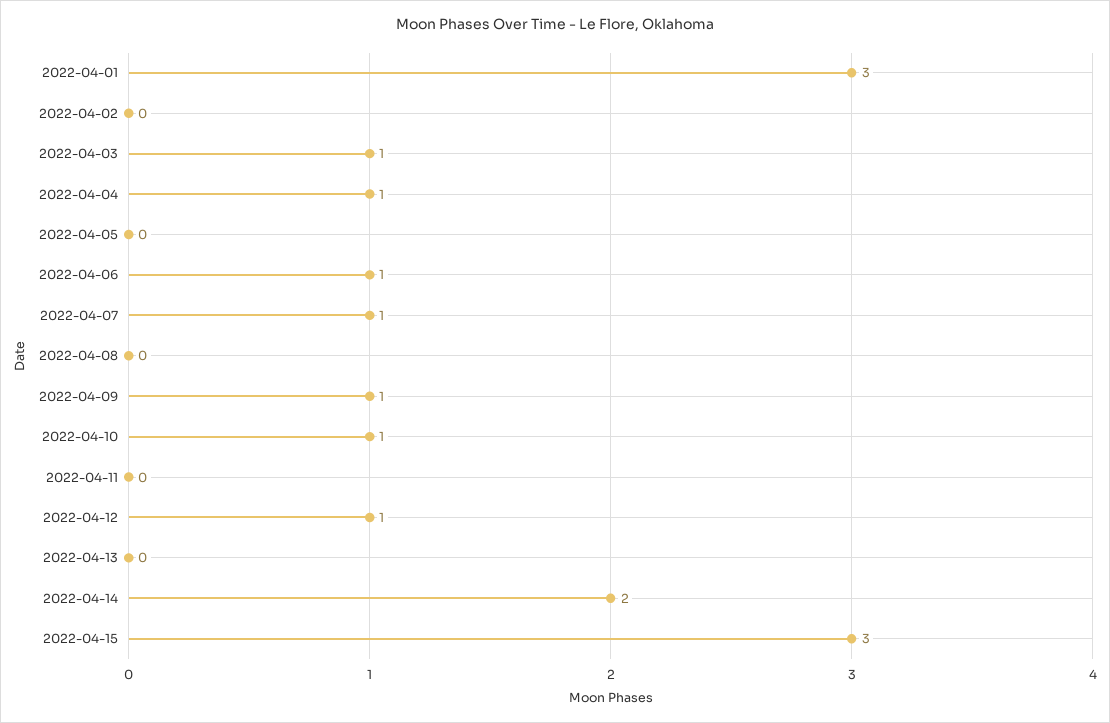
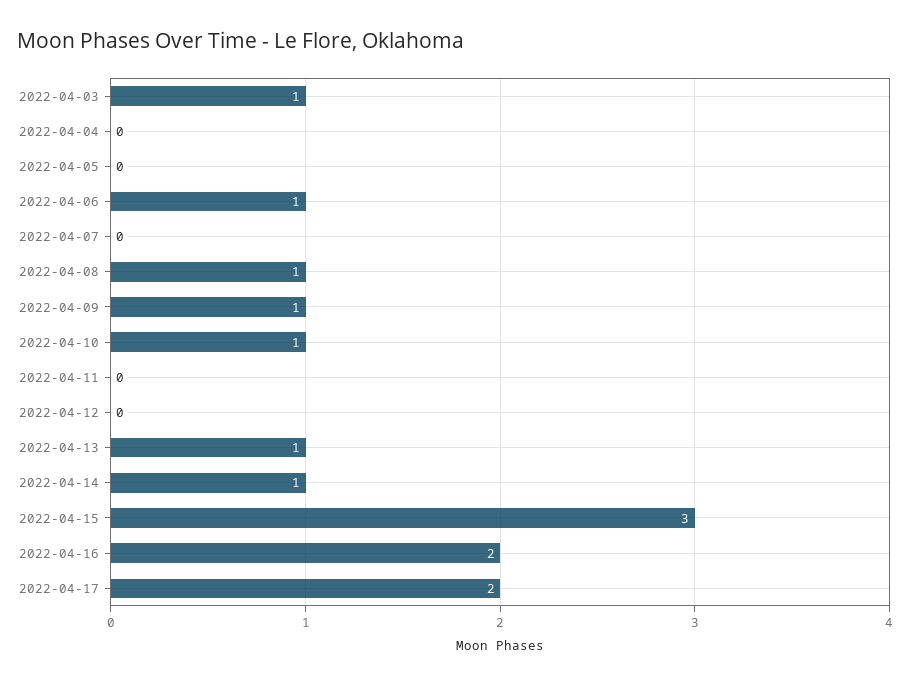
2022-04-01: 3 -> none
2022-04-02: 0 -> none
2022-04-04: 1 -> 0
2022-04-07: 1 -> 0
2022-04-08: 0 -> 1
2022-04-12: 1 -> 0
2022-04-13: 0 -> 1
2022-04-14: 2 -> 1
2022-04-16: none -> 2
2022-04-17: none -> 2

